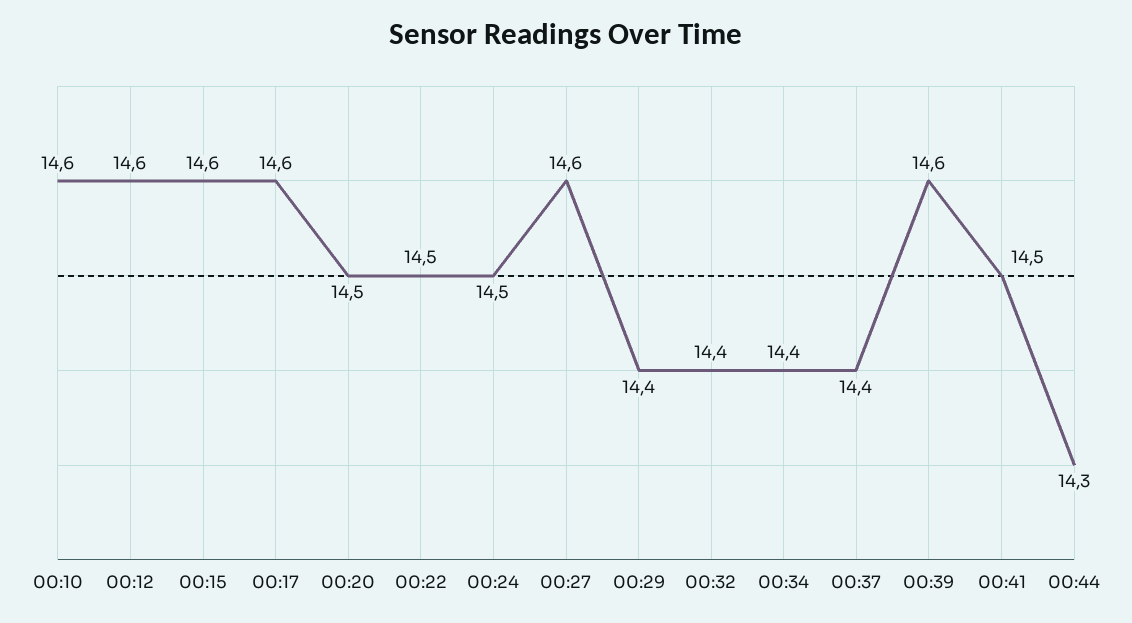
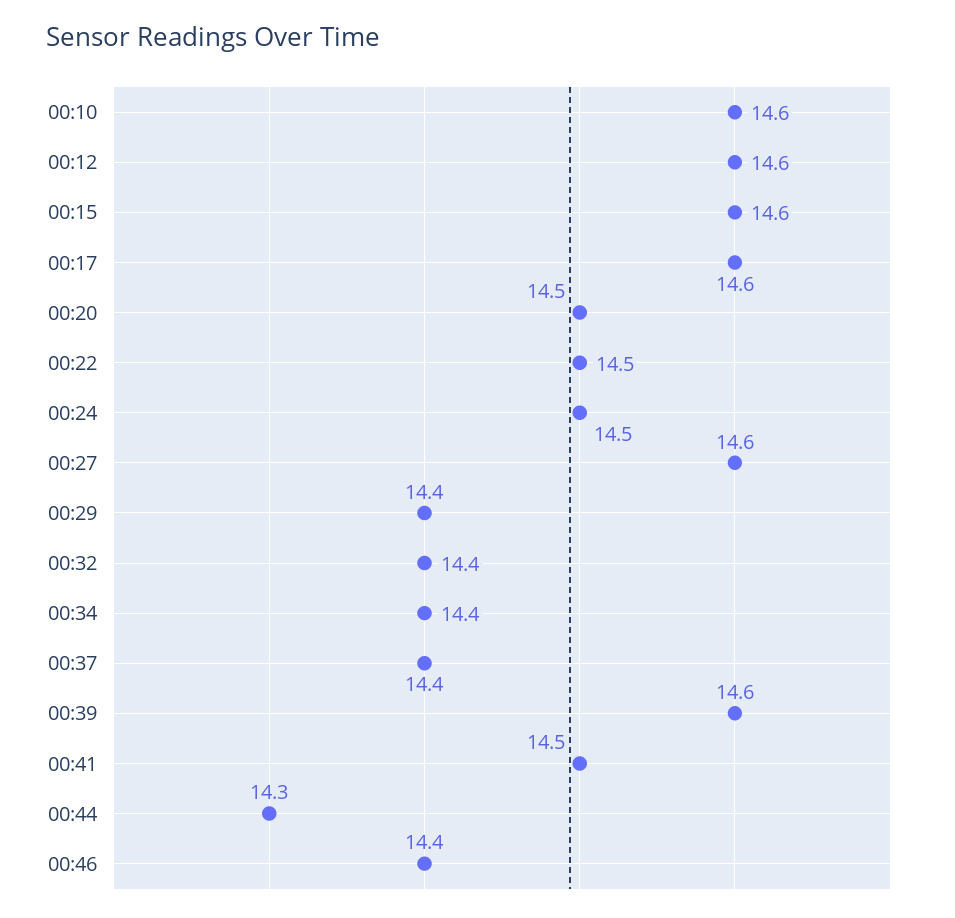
00:46: none -> 14.4

